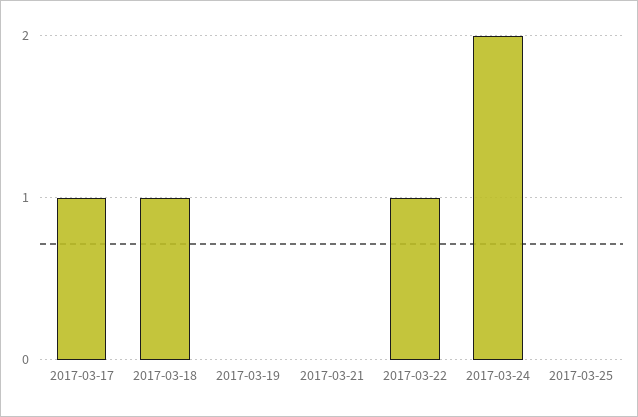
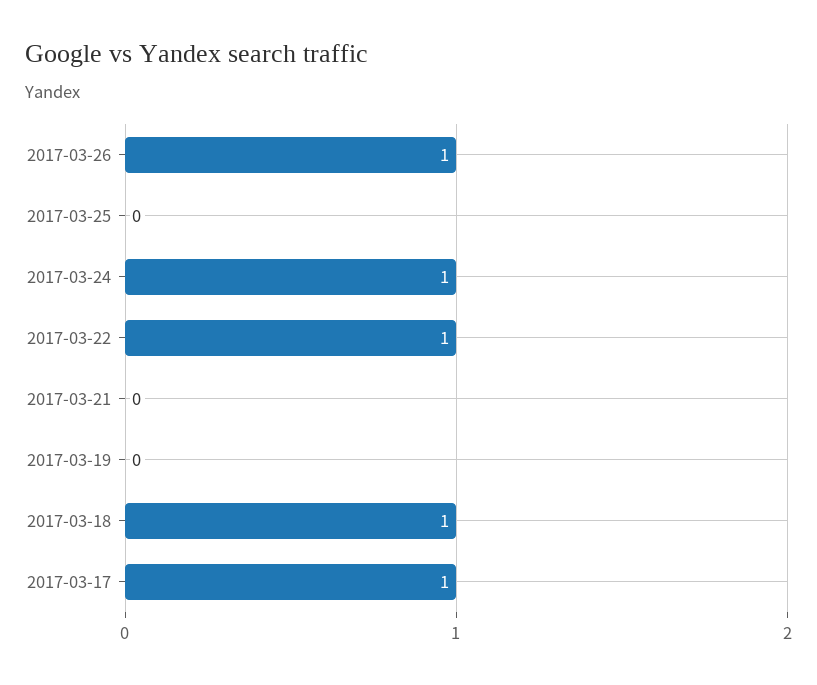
2017-03-24: 2 -> 1
2017-03-26: none -> 1

